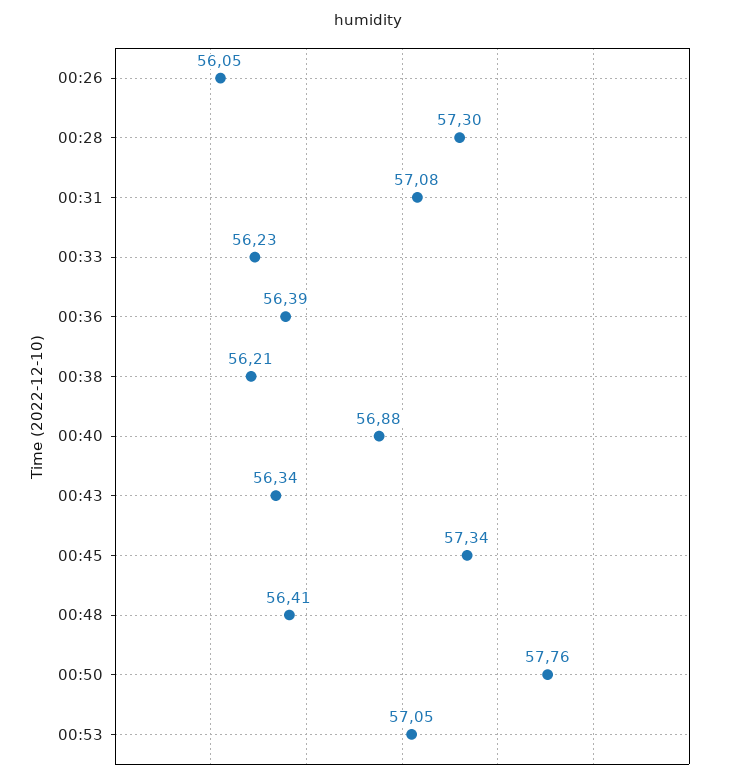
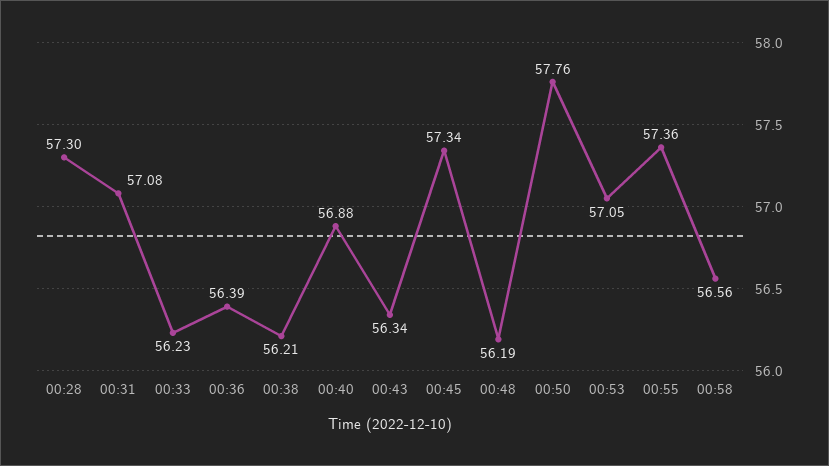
00:26: 56.05 -> none
00:48: 56.41 -> 56.19
00:55: none -> 57.36
00:58: none -> 56.56

